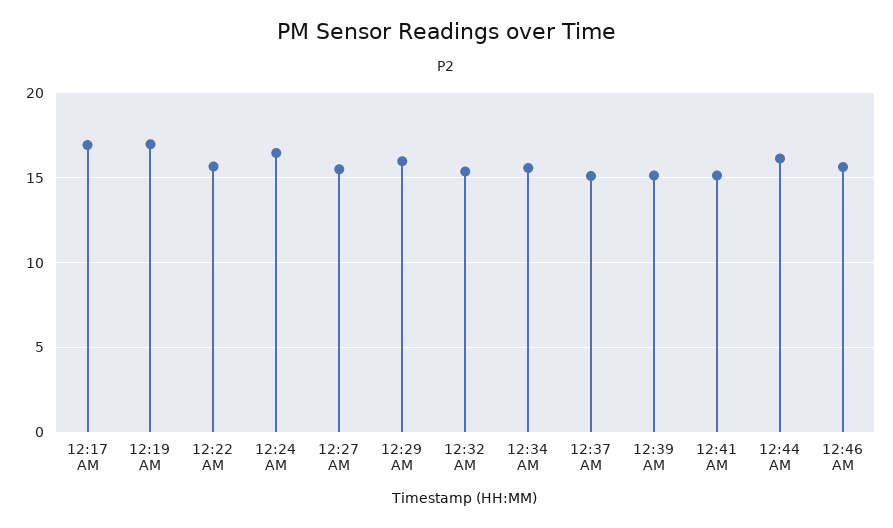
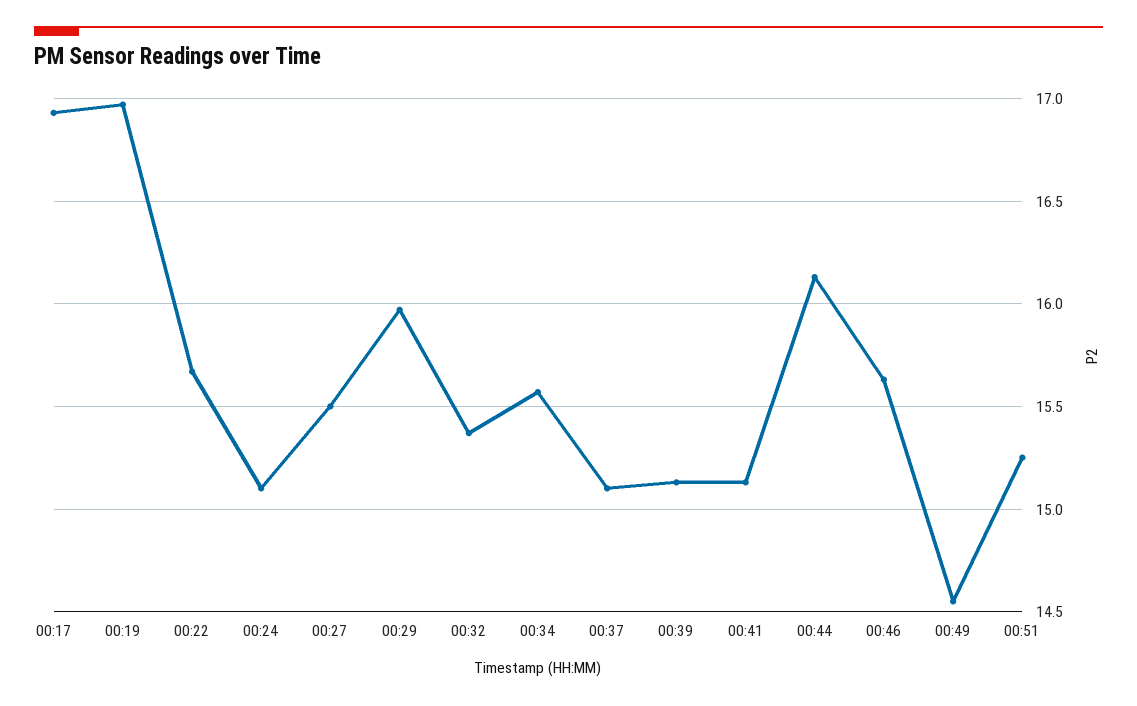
12:24 AM: 16.5 -> 15.1
00:49: none -> 14.55
00:51: none -> 15.25

